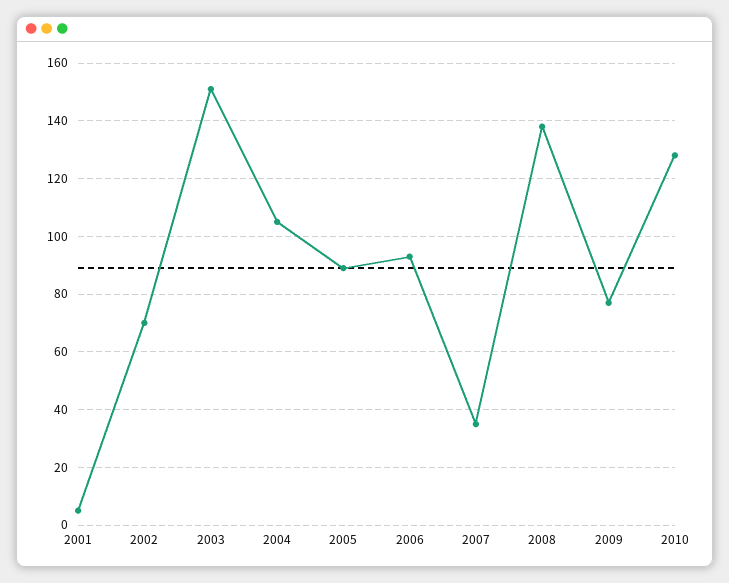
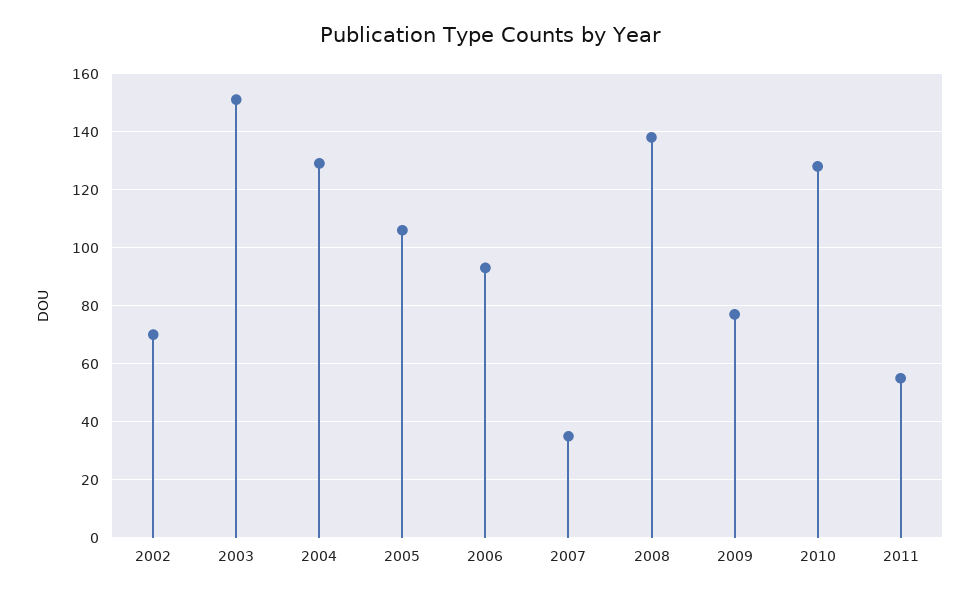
2001: 5 -> none
2004: 105 -> 130
2005: 90 -> 105
2011: none -> 55

